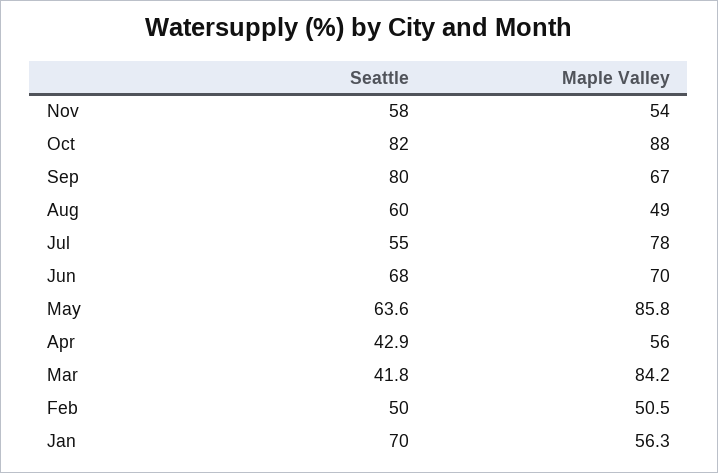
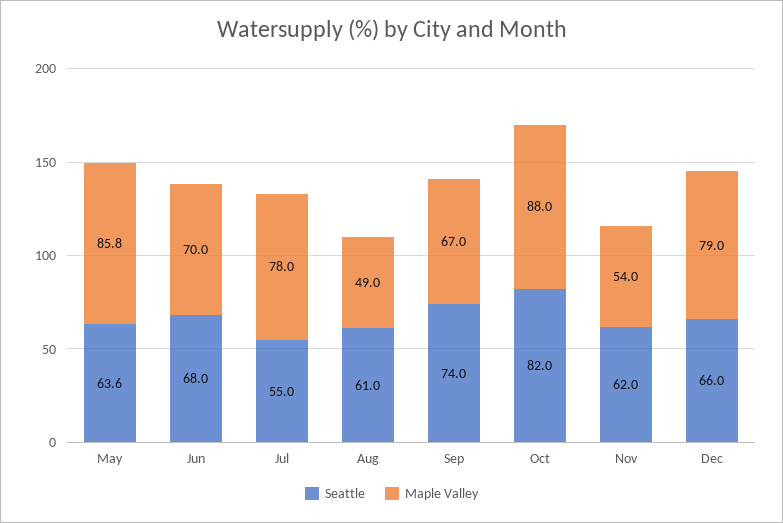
Seattle, Nov: 58 -> 62
Seattle, Sep: 80 -> 74
Seattle, Aug: 60 -> 61
Seattle, Apr: 42.9 -> none
Maple Valley, Apr: 56 -> none
Seattle, Mar: 41.8 -> none
Maple Valley, Mar: 84.2 -> none
Seattle, Feb: 50 -> none
Maple Valley, Feb: 50.5 -> none
Seattle, Jan: 70 -> none
Maple Valley, Jan: 56.3 -> none
Seattle, Dec: none -> 66
Maple Valley, Dec: none -> 79

